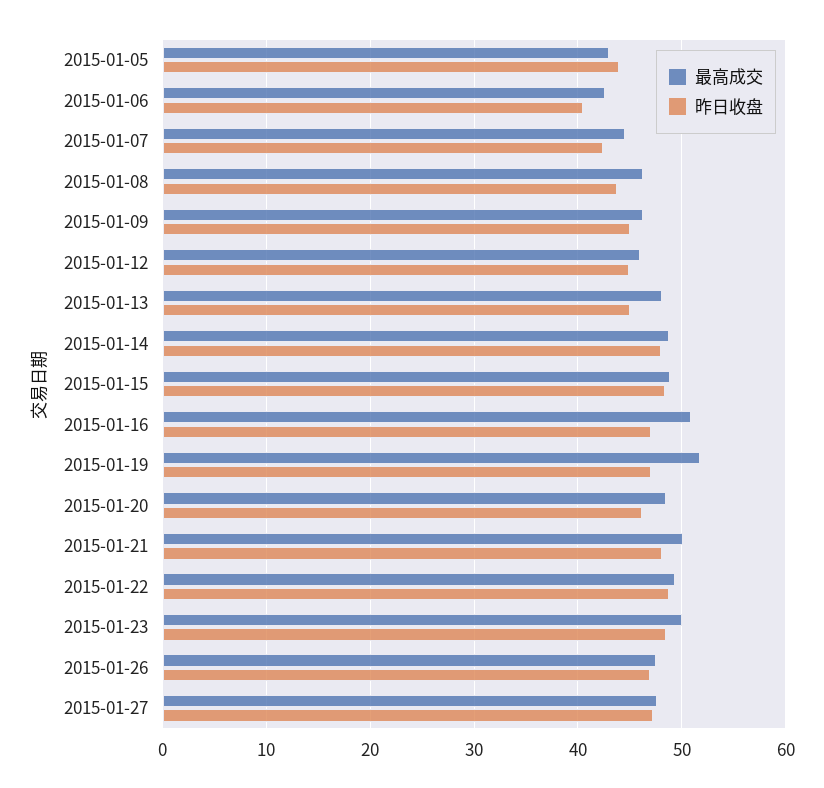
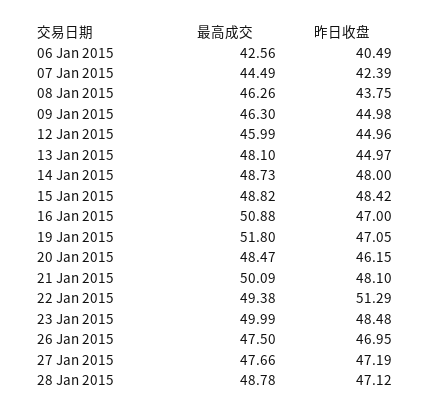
最高成交, 2015-01-05: 43 -> none
昨日收盘, 2015-01-05: 44 -> none
昨日收盘, 2015-01-22: 49 -> 51.29
最高成交, 28 Jan 2015: none -> 48.78
昨日收盘, 28 Jan 2015: none -> 47.12

